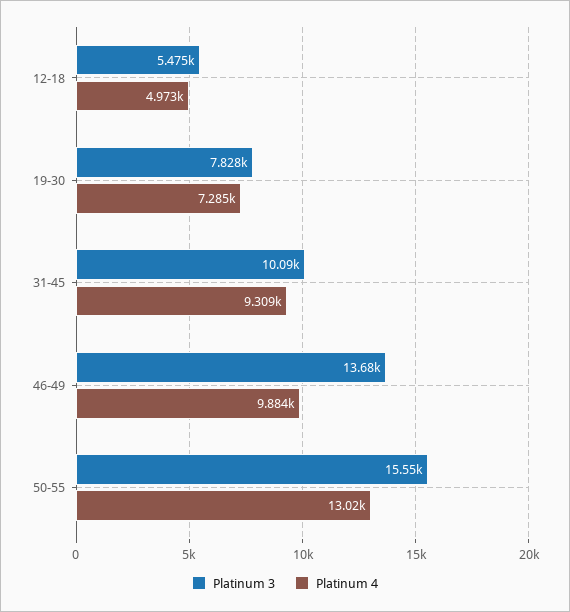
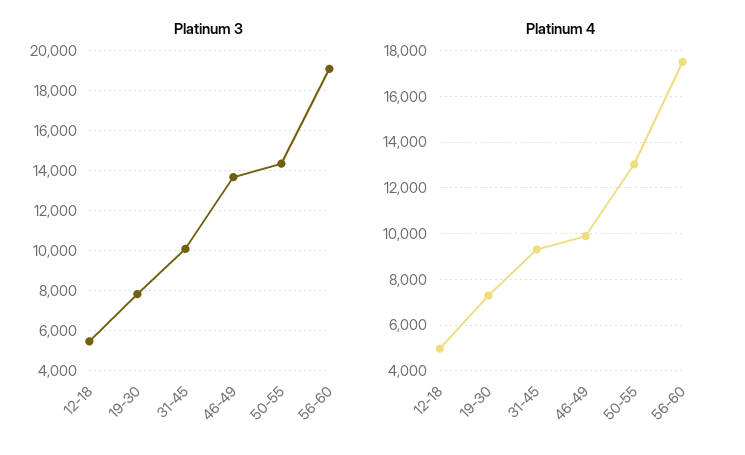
Platinum 3, 50-55: 15550 -> 14500
Platinum 3, 56-60: none -> 19000
Platinum 4, 56-60: none -> 17500

